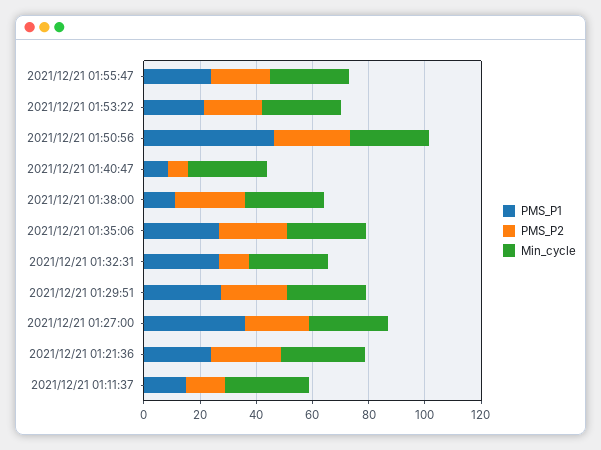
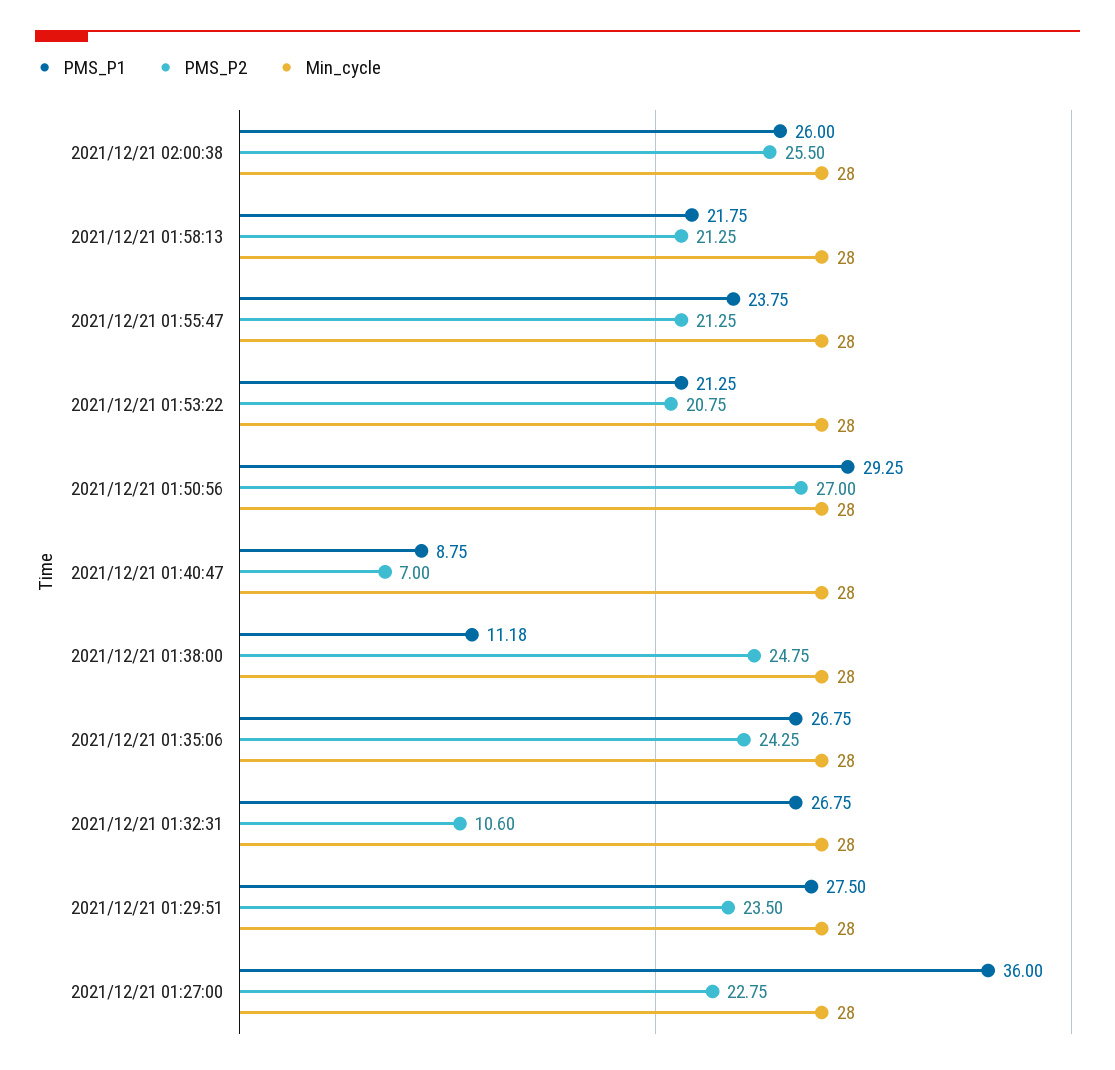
PMS_P1, 2021/12/21 01:50:56: 45 -> 29.25
PMS_P1, 2021/12/21 01:21:36: 25 -> none
PMS_P2, 2021/12/21 01:21:36: 25 -> none
Min_cycle, 2021/12/21 01:21:36: 30 -> none
PMS_P1, 2021/12/21 01:11:37: 15 -> none
PMS_P2, 2021/12/21 01:11:37: 15 -> none
Min_cycle, 2021/12/21 01:11:37: 30 -> none
PMS_P1, 2021/12/21 02:00:38: none -> 26
PMS_P2, 2021/12/21 02:00:38: none -> 25.5
Min_cycle, 2021/12/21 02:00:38: none -> 28
PMS_P1, 2021/12/21 01:58:13: none -> 21.75
PMS_P2, 2021/12/21 01:58:13: none -> 21.25
Min_cycle, 2021/12/21 01:58:13: none -> 28

